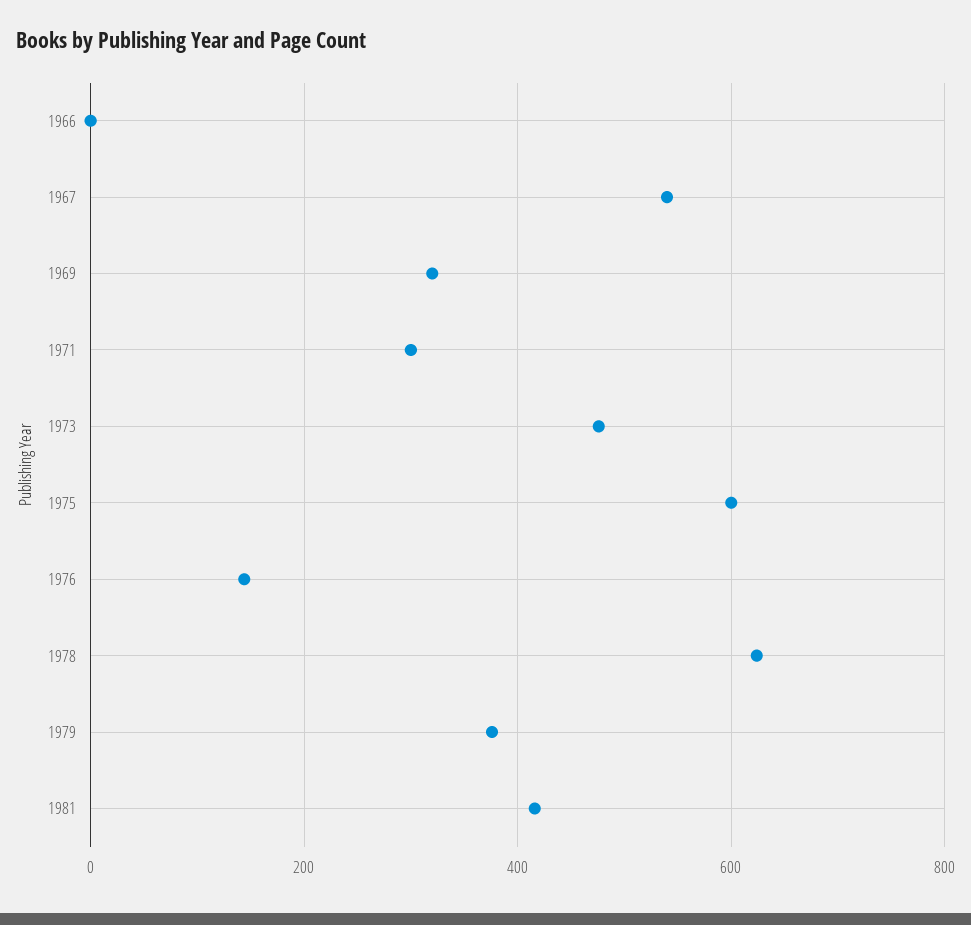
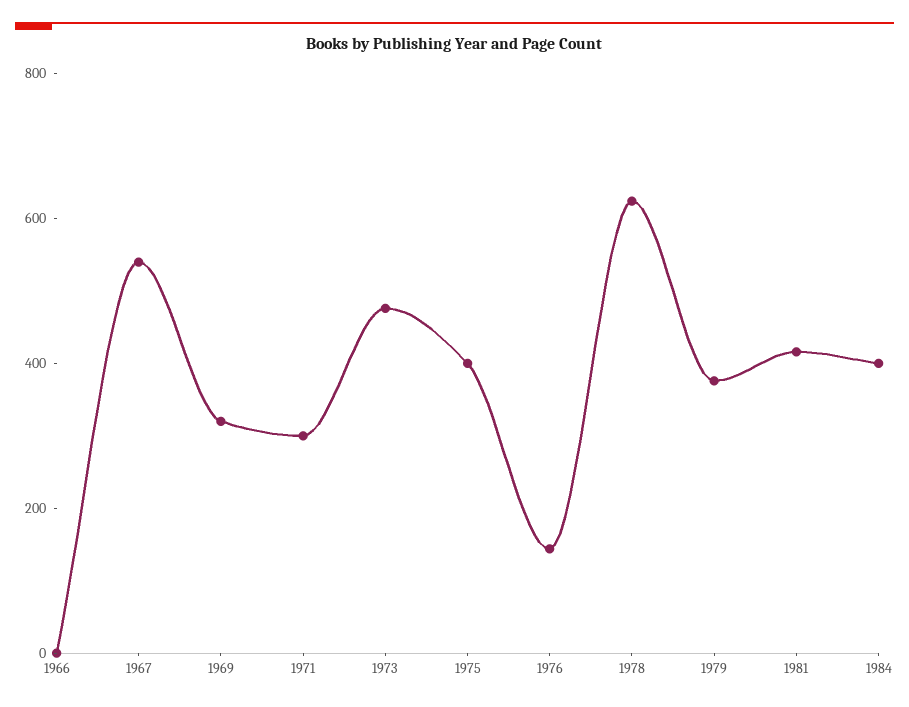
1975: 600 -> 400
1984: none -> 400

